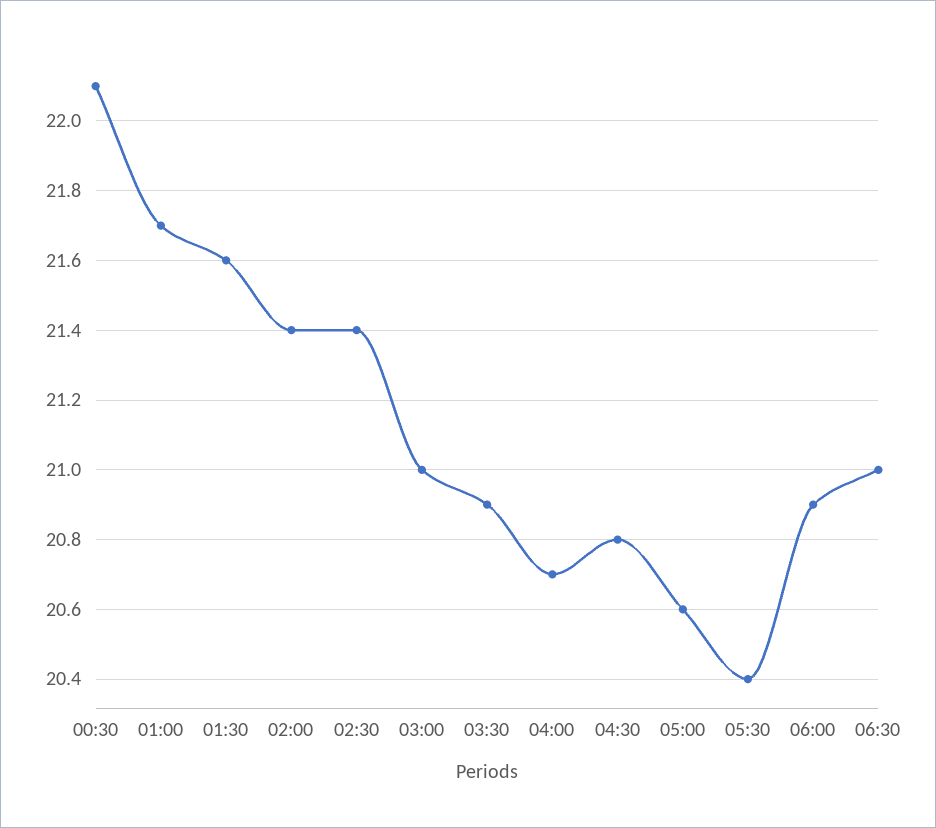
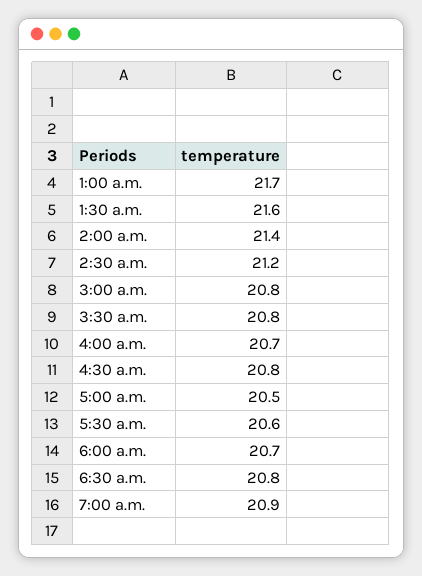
00:30: 22.1 -> none
02:30: 21.4 -> 21.2
03:00: 21 -> 20.8
03:30: 20.9 -> 20.8
05:00: 20.6 -> 20.5
05:30: 20.4 -> 20.6
06:00: 20.9 -> 20.7
06:30: 21 -> 20.8
7:00 a.m.: none -> 20.9

